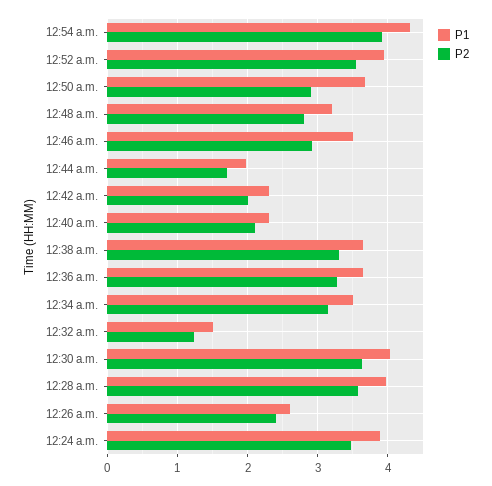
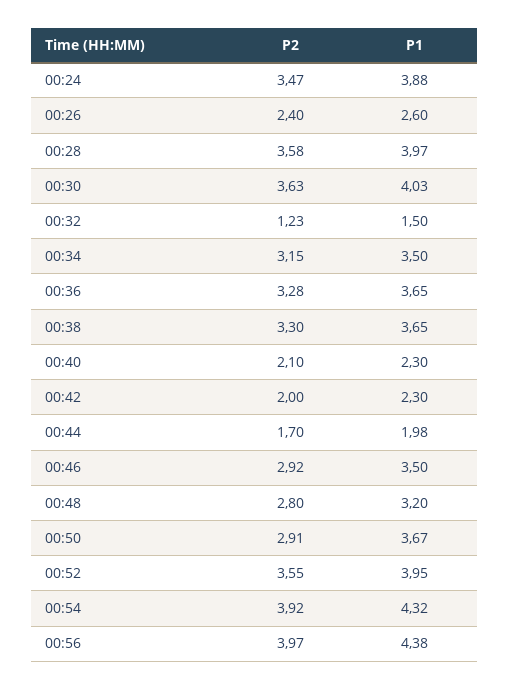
P2, 00:56: none -> 3.97
P1, 00:56: none -> 4.38

